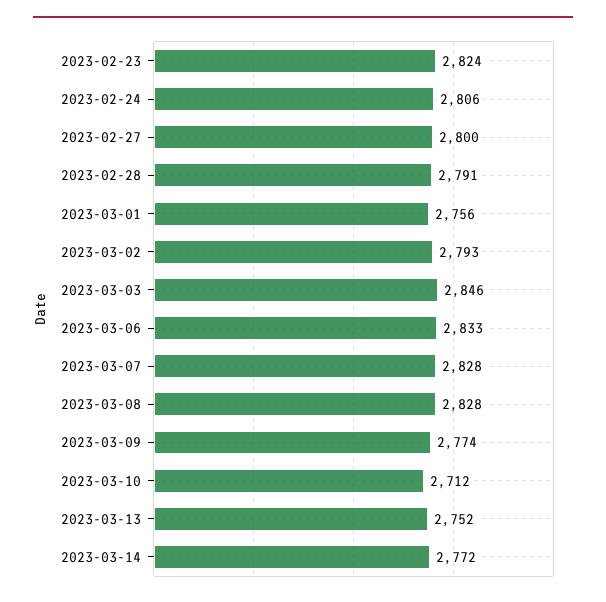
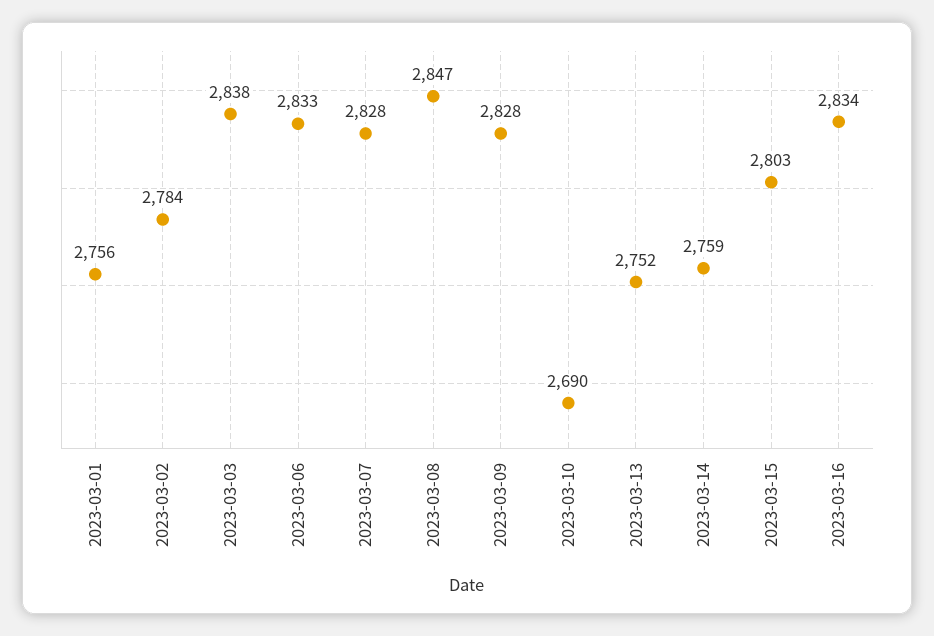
2023-02-23: 2824 -> none
2023-02-24: 2806 -> none
2023-02-27: 2800 -> none
2023-02-28: 2791 -> none
2023-03-02: 2793 -> 2784
2023-03-03: 2846 -> 2838
2023-03-08: 2828 -> 2847
2023-03-09: 2774 -> 2828
2023-03-10: 2712 -> 2690
2023-03-14: 2772 -> 2759
2023-03-15: none -> 2803
2023-03-16: none -> 2834

